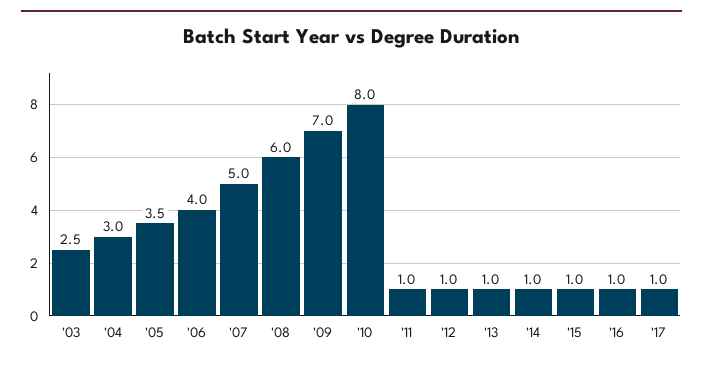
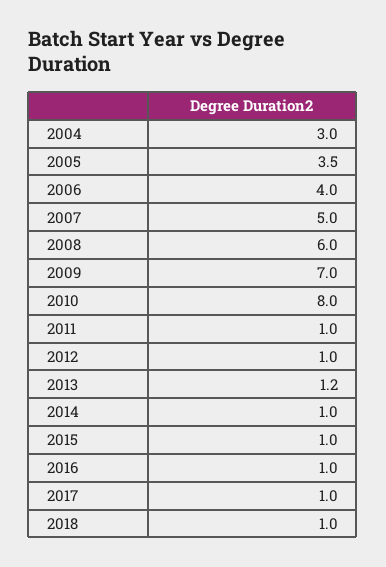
'03: 2.5 -> none
'13: 1 -> 1.2
2018: none -> 1

